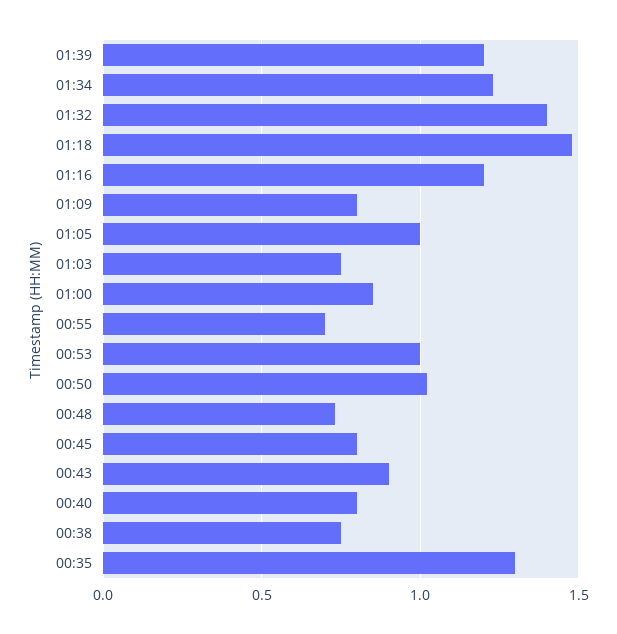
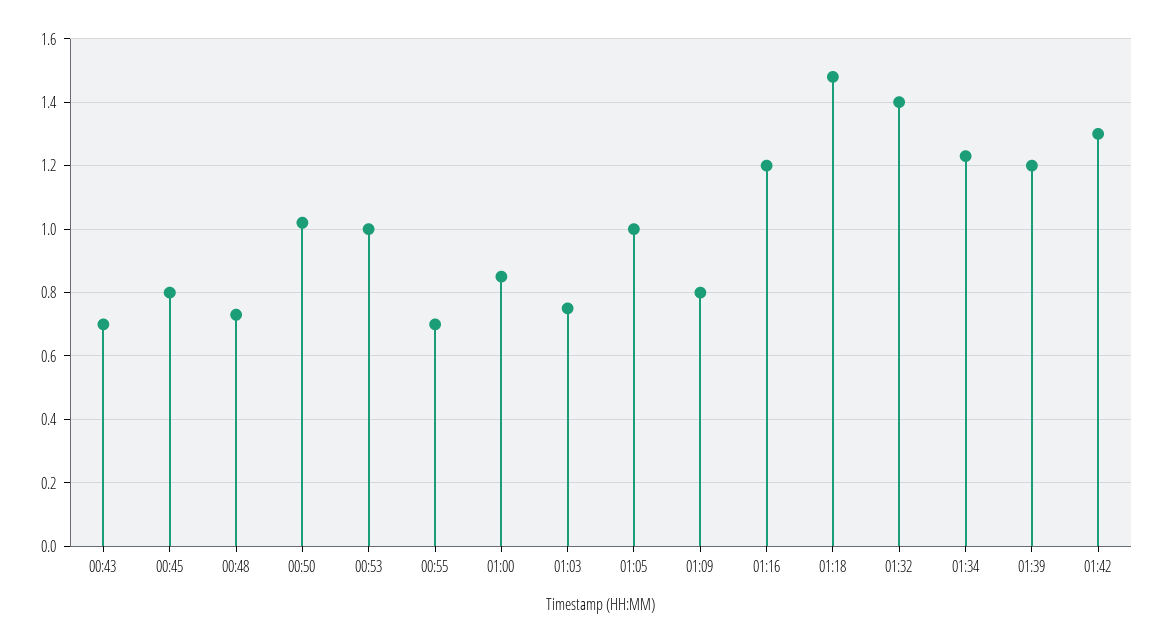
00:43: 0.9 -> 0.7
00:40: 0.8 -> none
00:38: 0.75 -> none
00:35: 1.3 -> none
01:42: none -> 1.3

